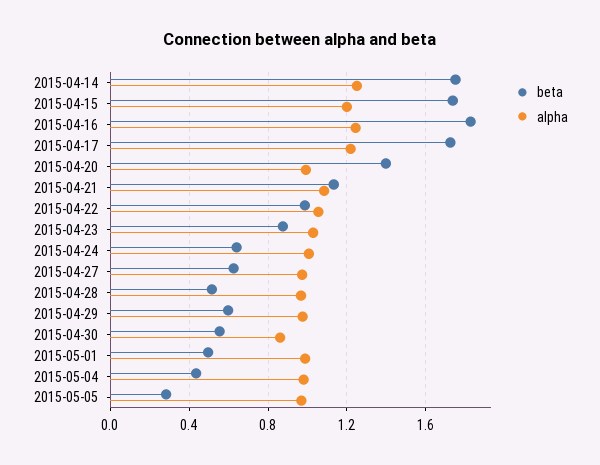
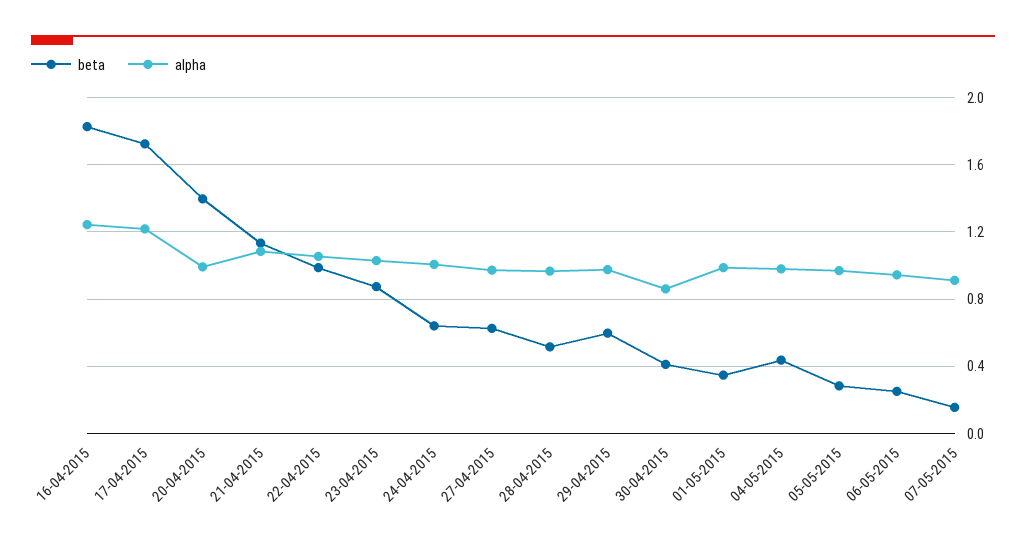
beta, 2015-04-14: 1.75 -> none
alpha, 2015-04-14: 1.25 -> none
beta, 2015-04-15: 1.75 -> none
alpha, 2015-04-15: 1.2 -> none
beta, 2015-04-30: 0.55 -> 0.4
beta, 2015-05-01: 0.5 -> 0.35
beta, 06-05-2015: none -> 0.25
alpha, 06-05-2015: none -> 0.95
beta, 07-05-2015: none -> 0.15
alpha, 07-05-2015: none -> 0.9

